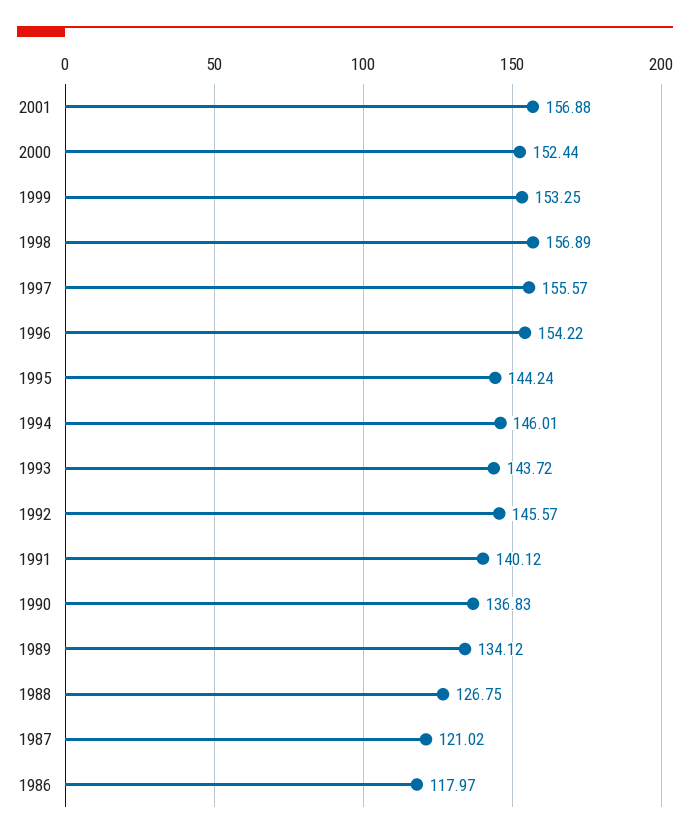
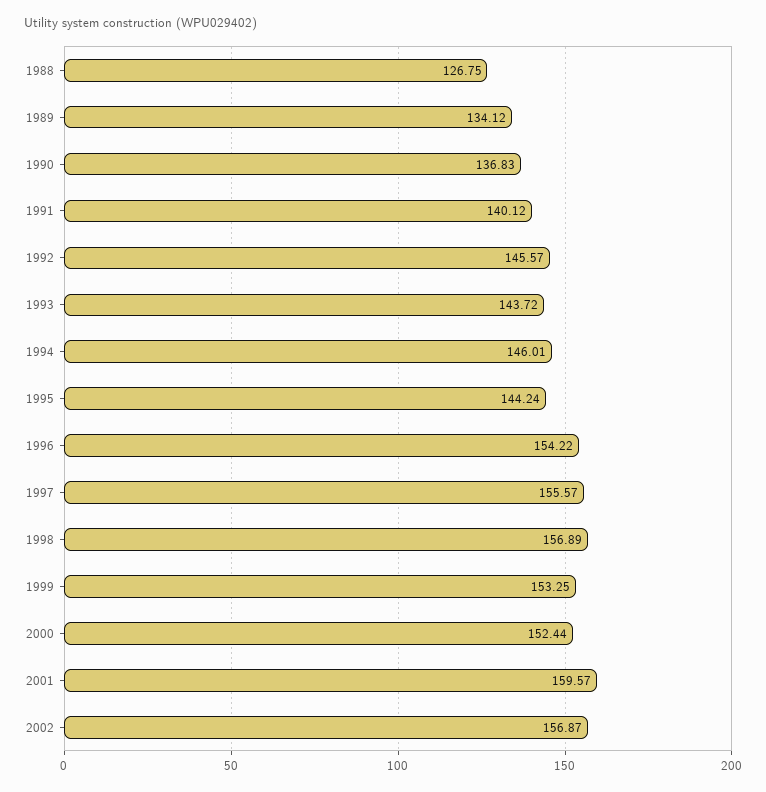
2001: 156.88 -> 159.57
1987: 121.02 -> none
1986: 117.97 -> none
2002: none -> 156.87

